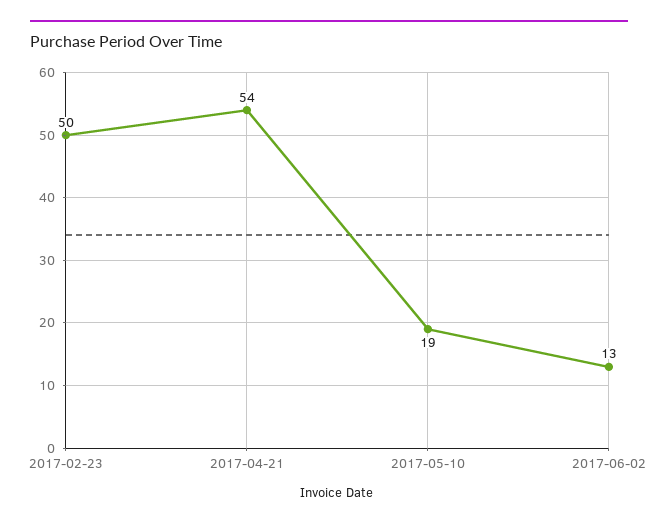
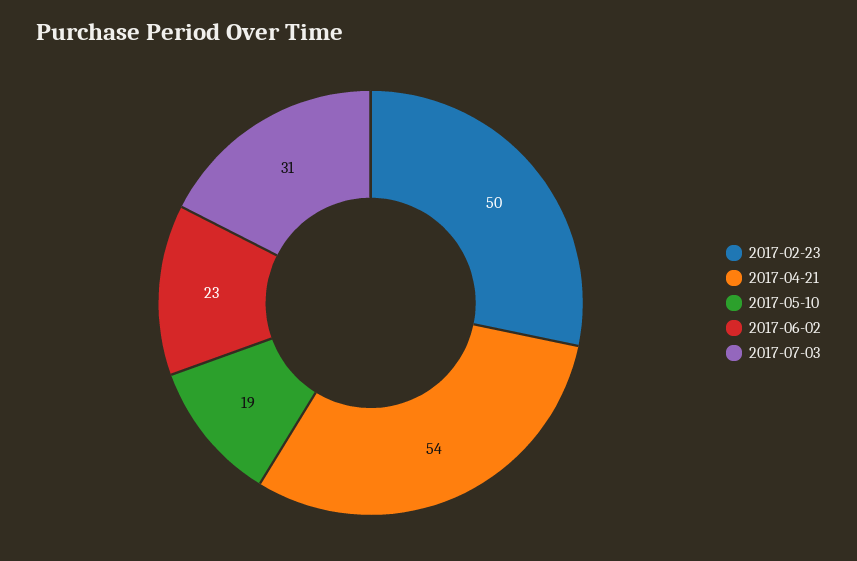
2017-06-02: 13 -> 23
2017-07-03: none -> 31

